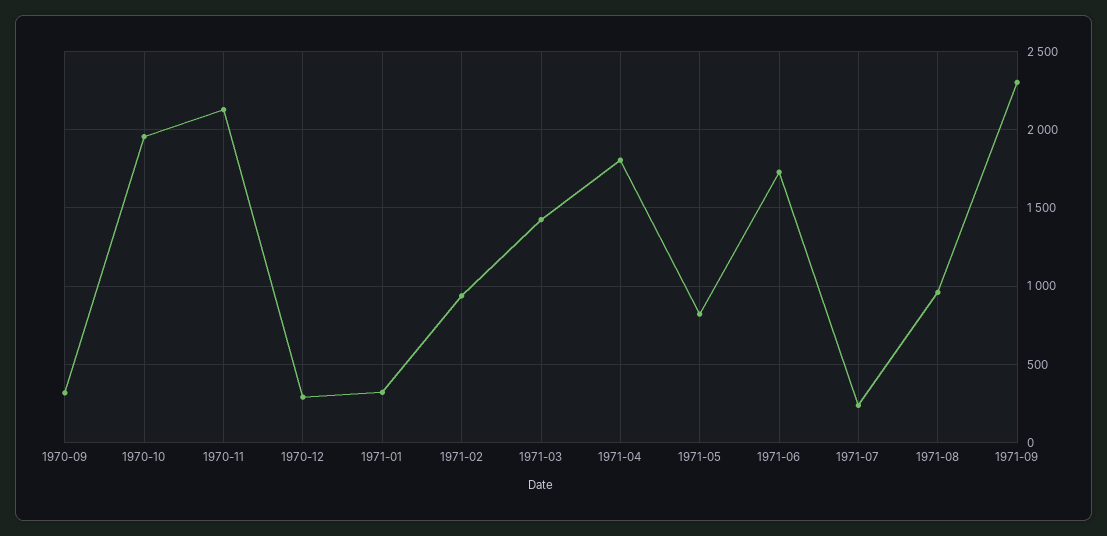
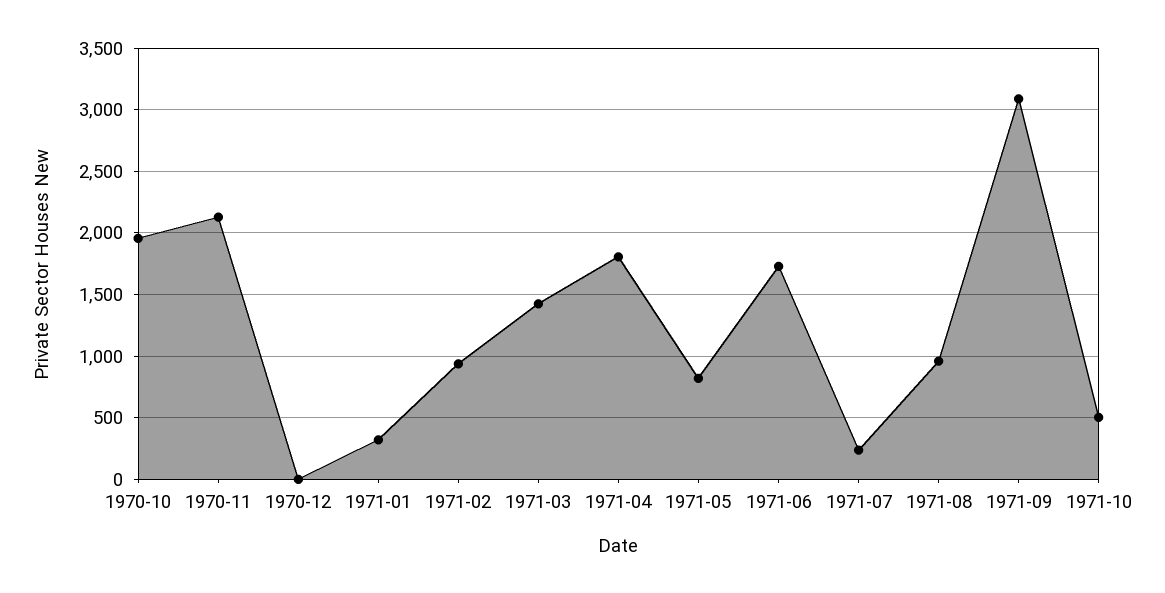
1970-09: 300 -> none
1970-12: 300 -> 0
1971-09: 2300 -> 3100
1971-10: none -> 500

